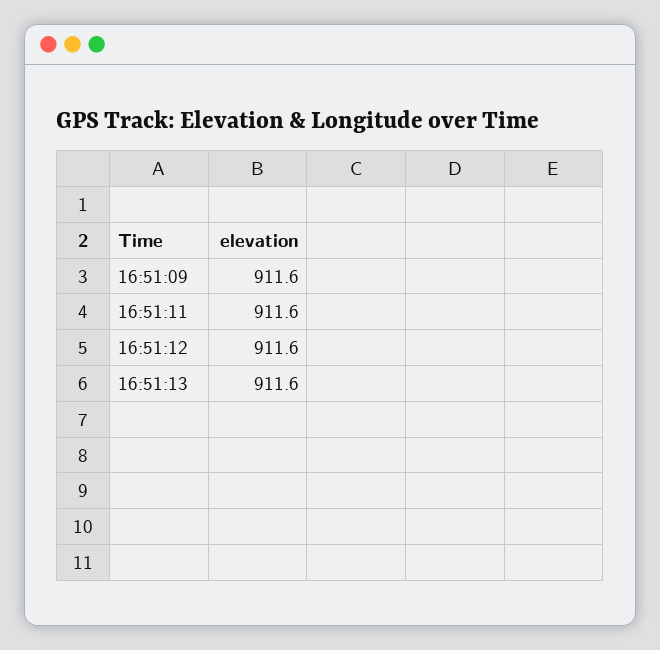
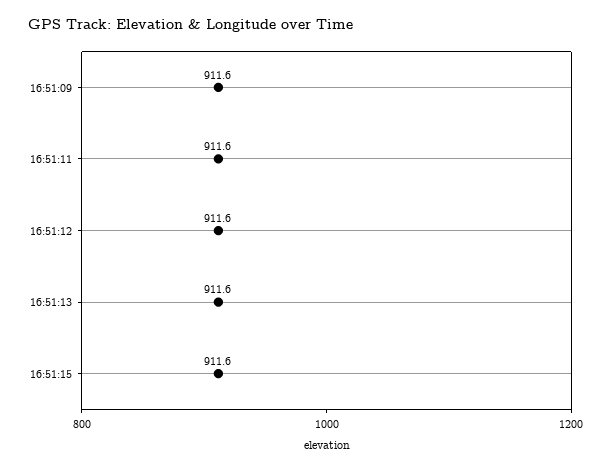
16:51:15: none -> 911.6

